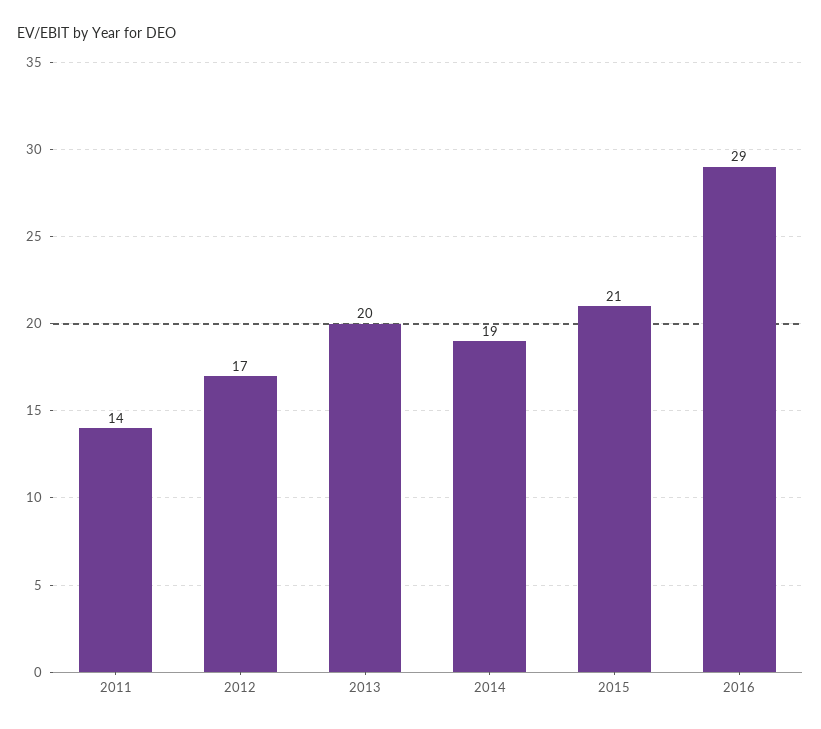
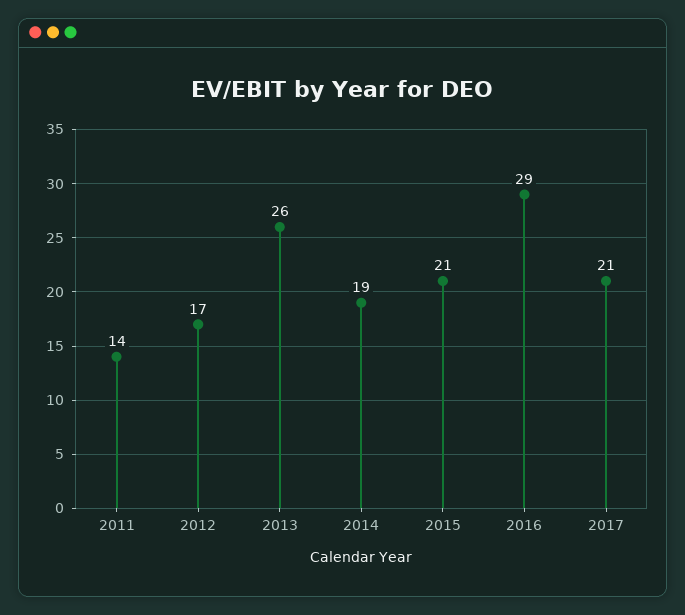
2013: 20 -> 26
2017: none -> 21

